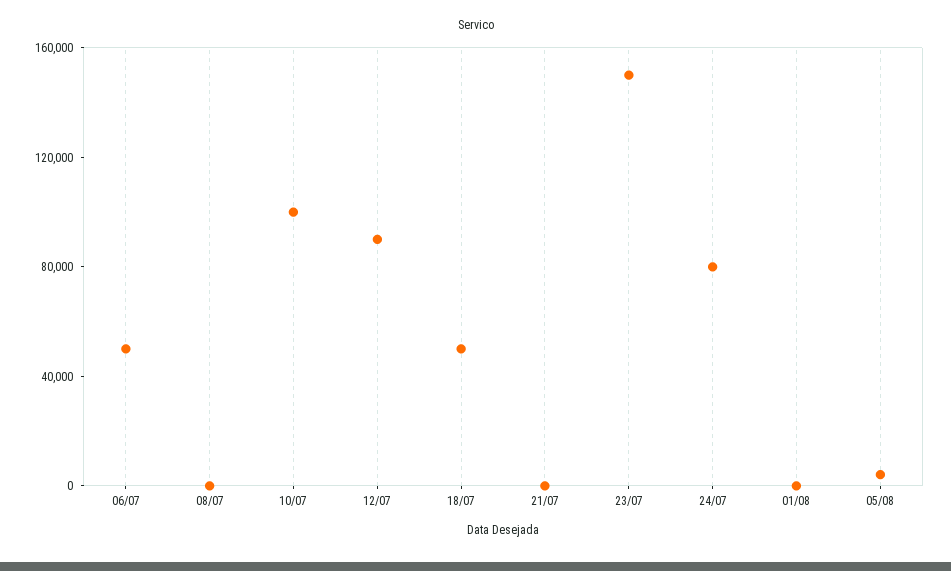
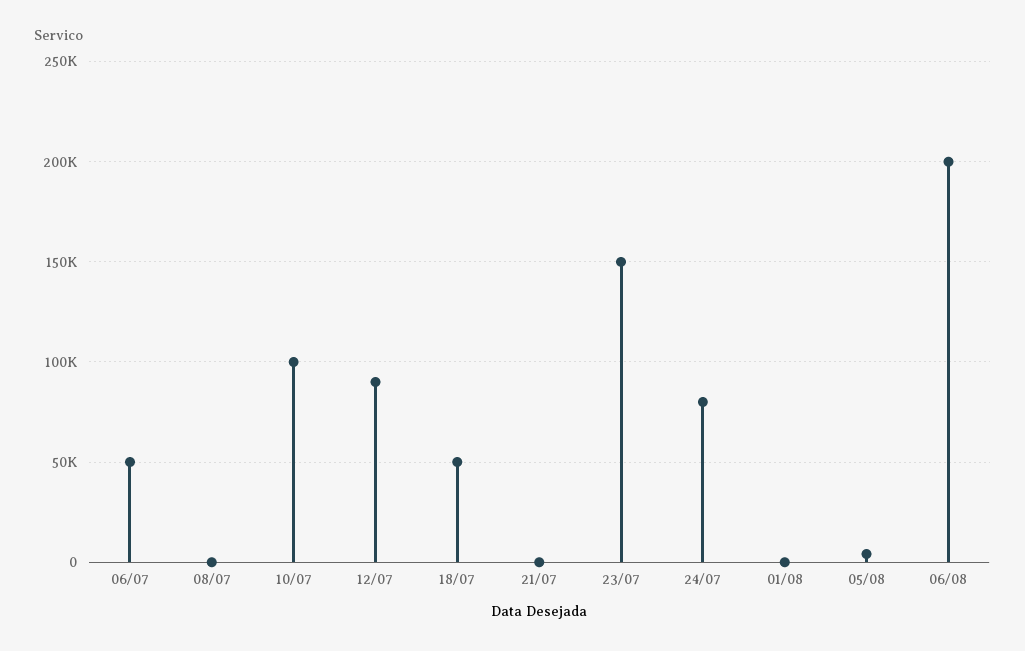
06/08: none -> 200000

